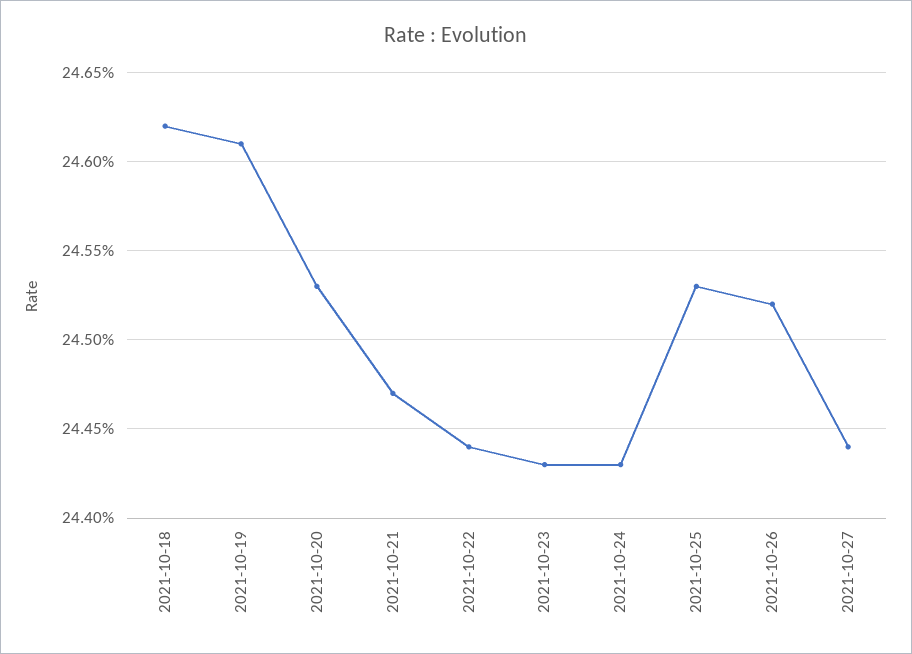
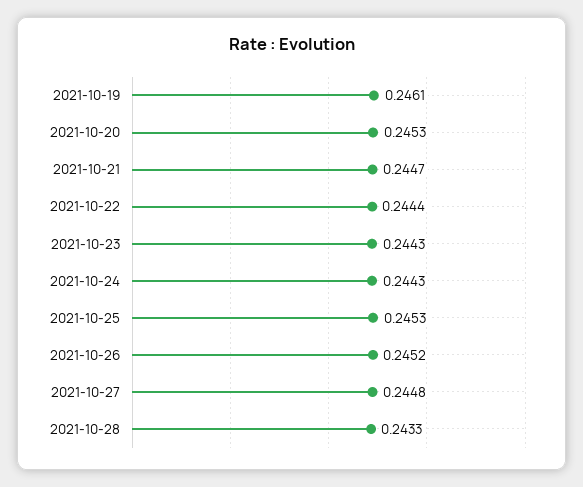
2021-10-18: 0.2462 -> none
2021-10-27: 0.2444 -> 0.2448
2021-10-28: none -> 0.2433

